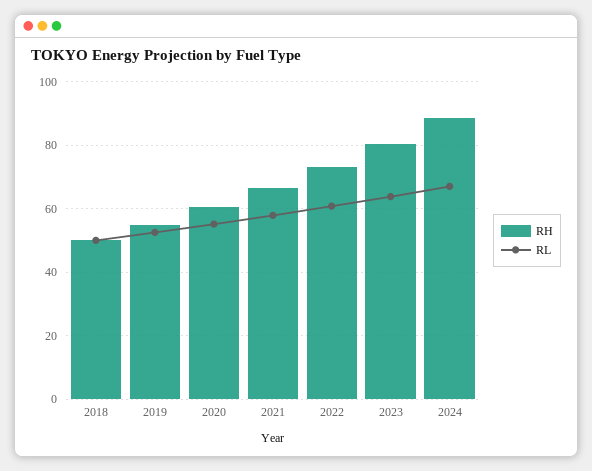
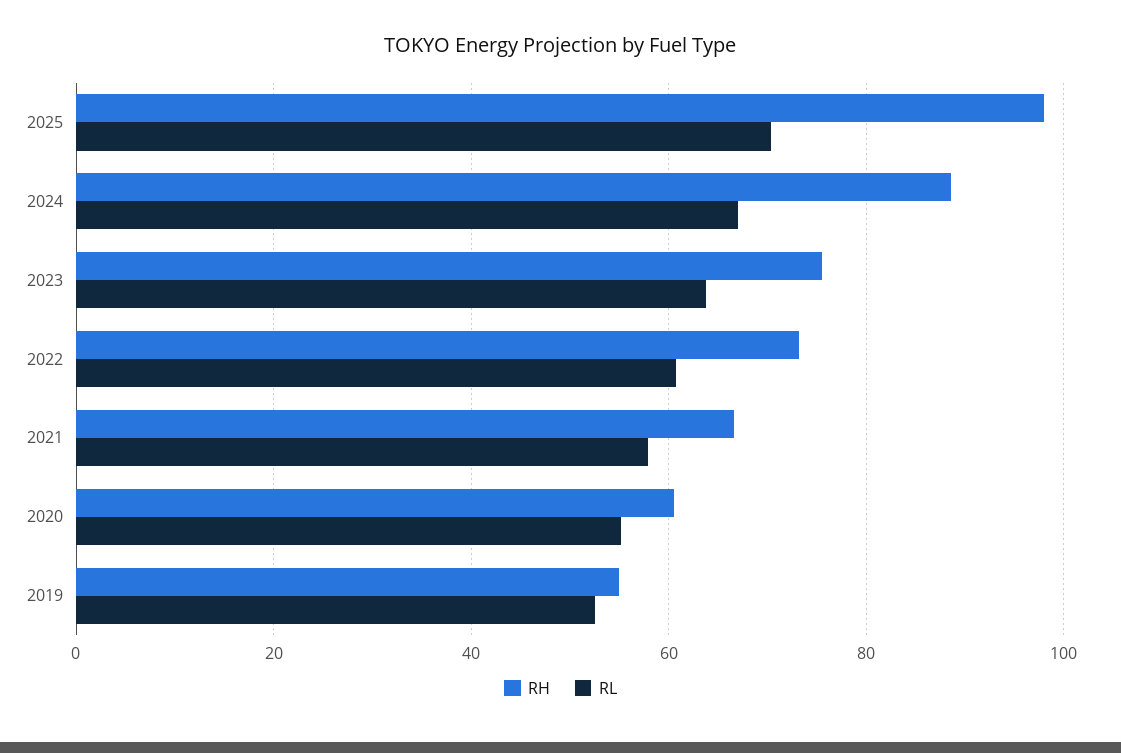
RH, 2018: 50 -> none
RL, 2018: 50 -> none
RH, 2023: 80 -> 76
RH, 2025: none -> 98
RL, 2025: none -> 70

